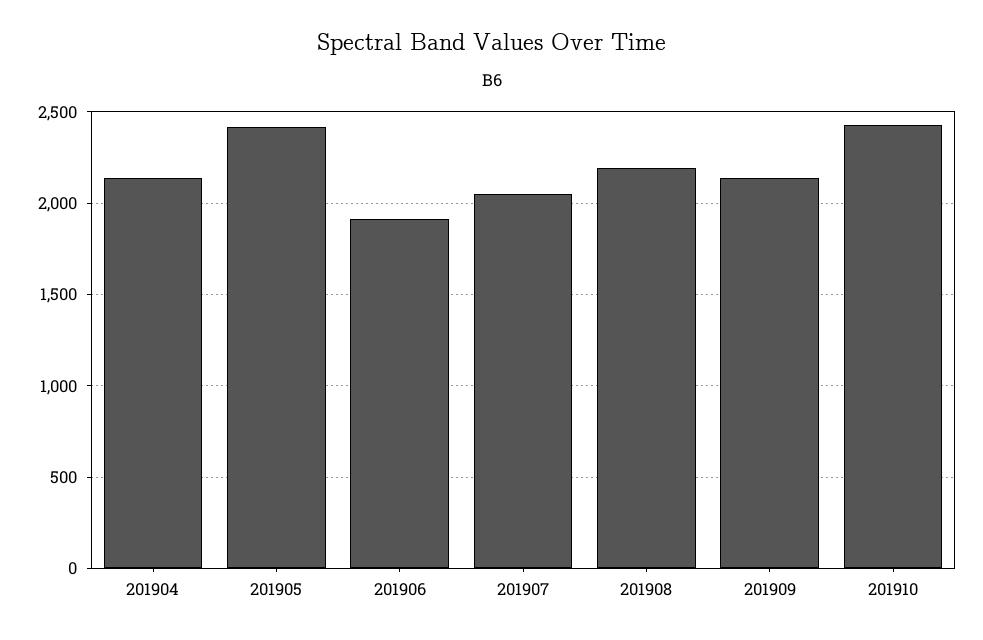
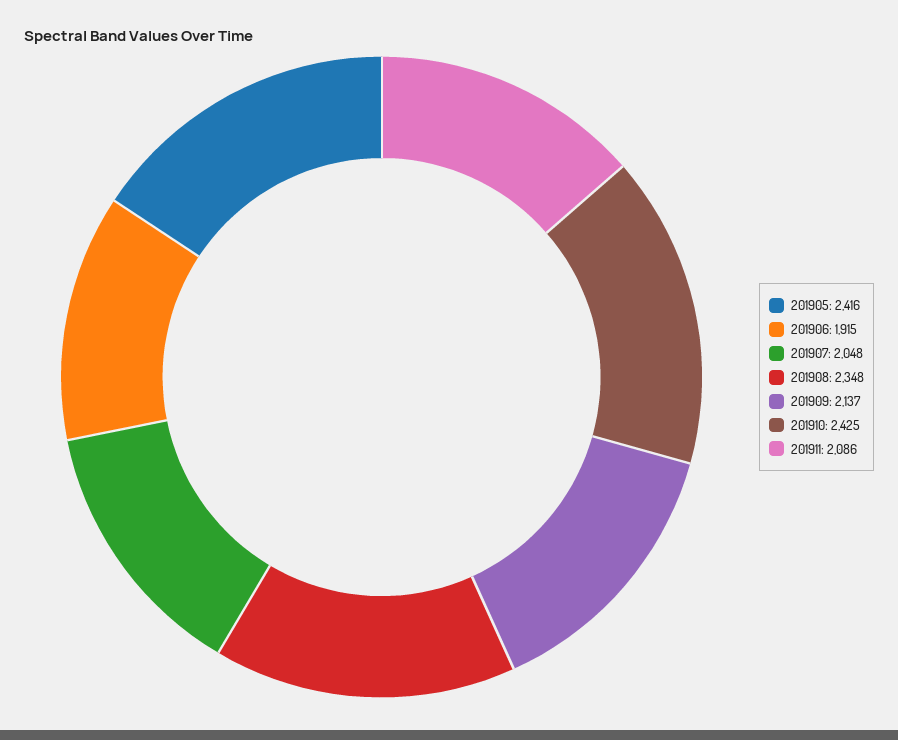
201904: 2150 -> none
201908: 2200 -> 2348
201911: none -> 2086

